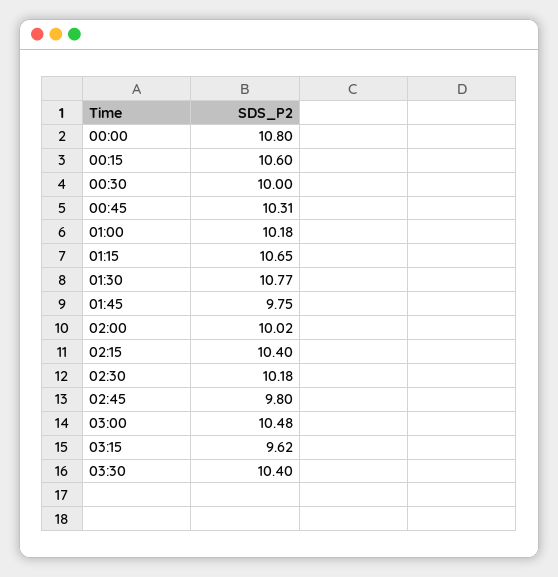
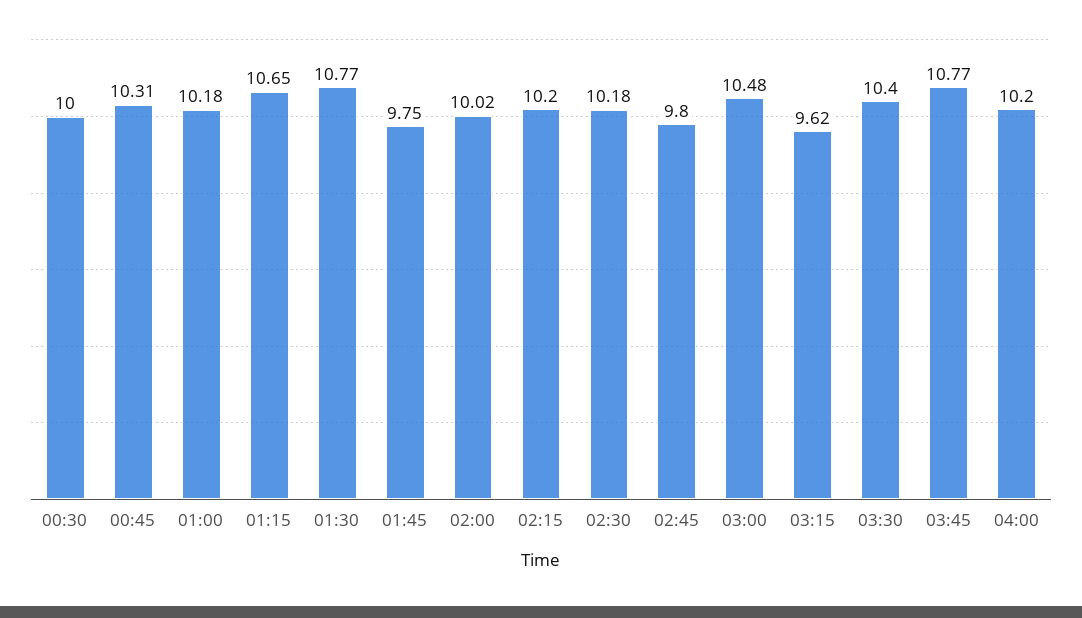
00:00: 10.8 -> none
00:15: 10.6 -> none
02:15: 10.4 -> 10.2
03:45: none -> 10.77
04:00: none -> 10.2

